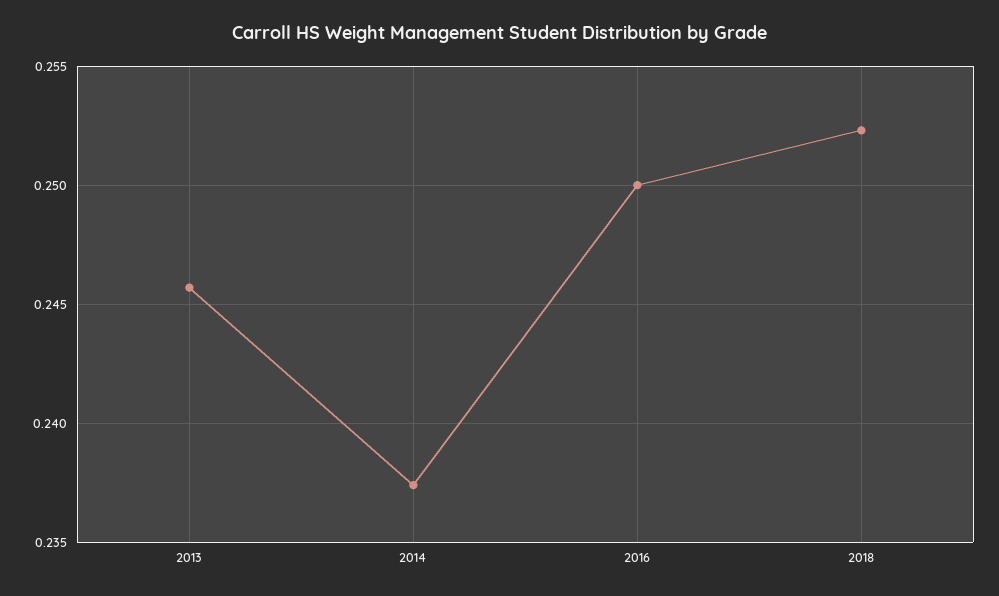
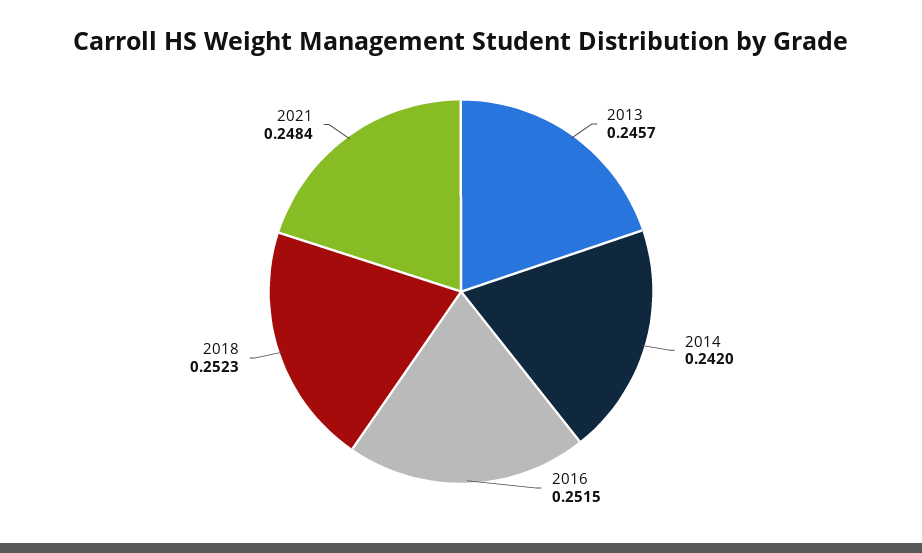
2014: 0.2375 -> 0.242
2016: 0.25 -> 0.2515
2021: none -> 0.2484

